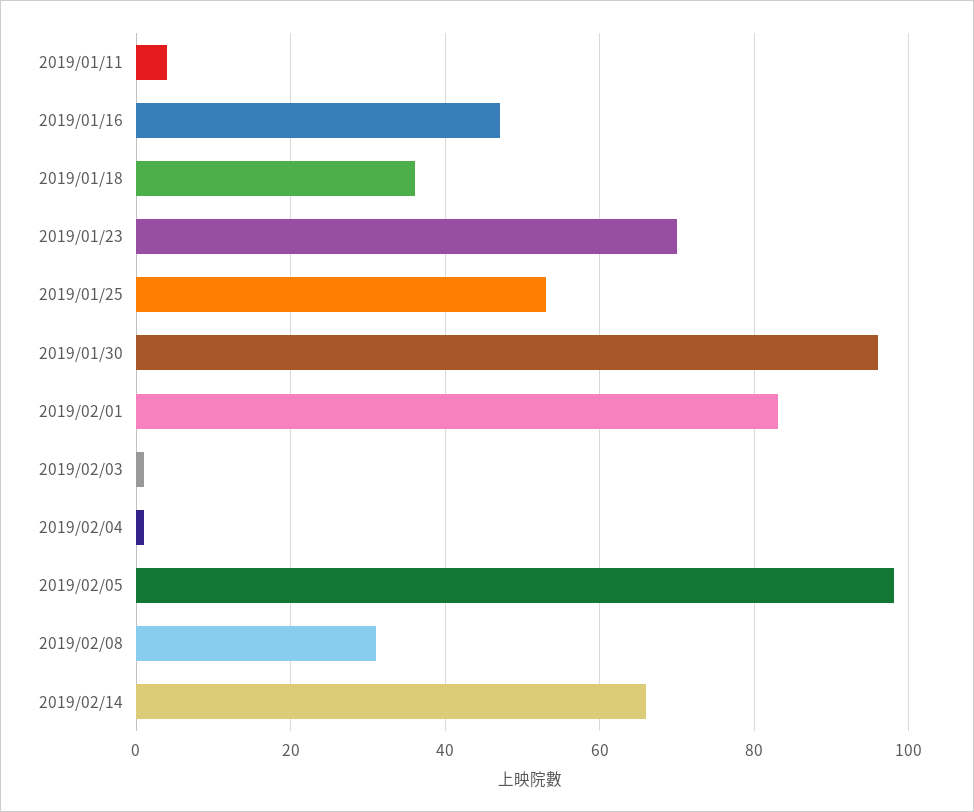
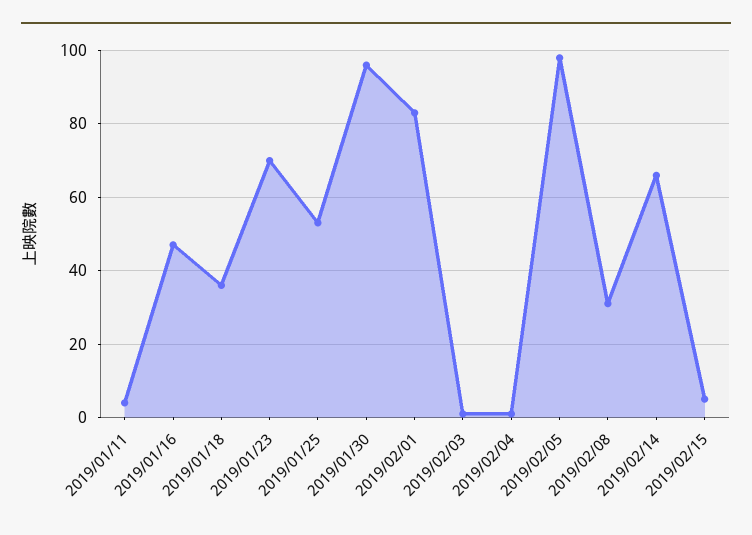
2019/02/15: none -> 5

